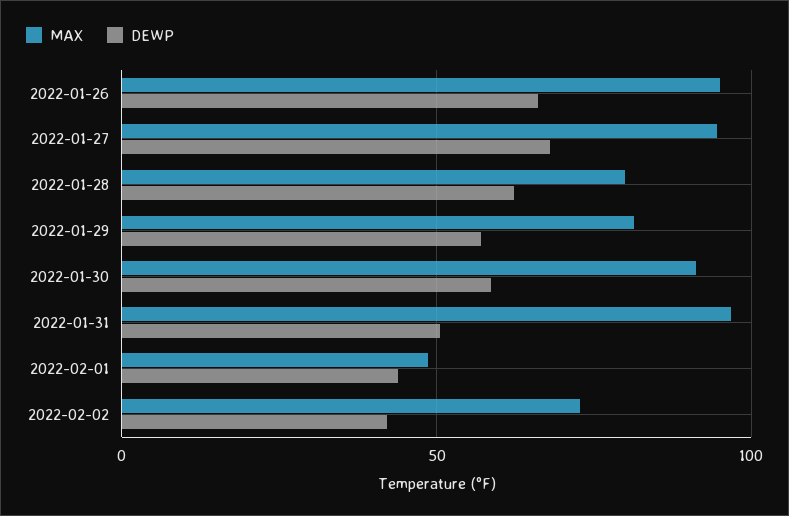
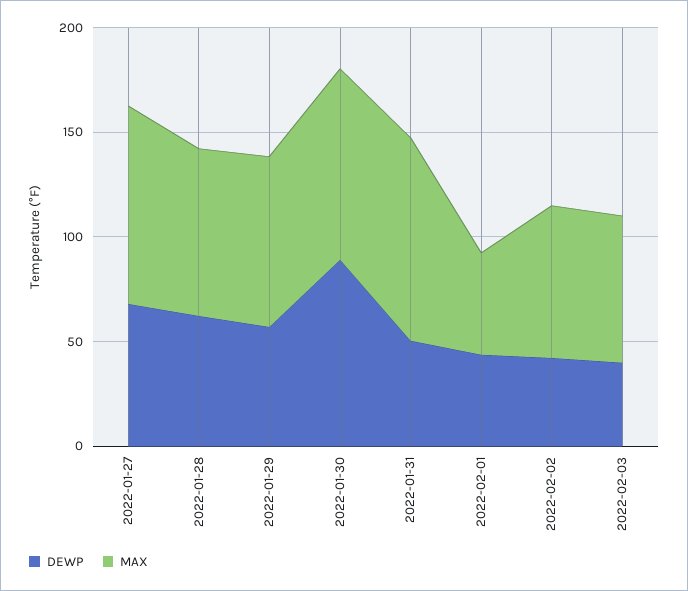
MAX, 2022-01-26: 95 -> none
DEWP, 2022-01-26: 65 -> none
DEWP, 2022-01-30: 60 -> 90
DEWP, 2022-02-03: none -> 40
MAX, 2022-02-03: none -> 70

